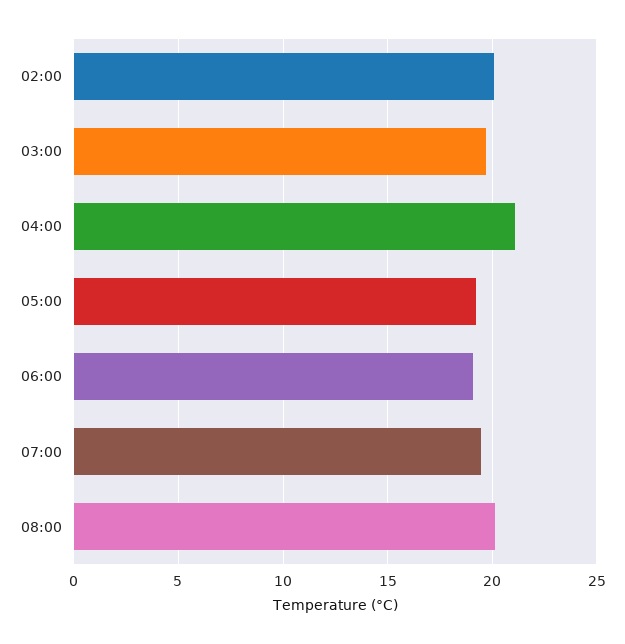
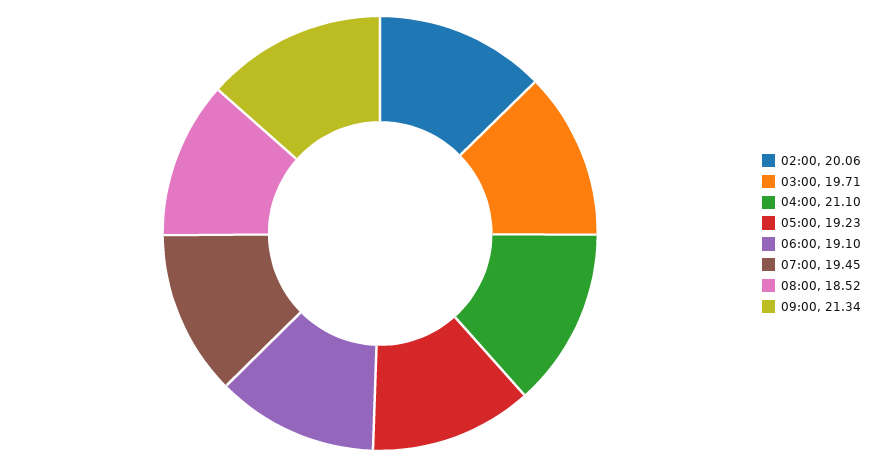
08:00: 20 -> 18.52
09:00: none -> 21.34

